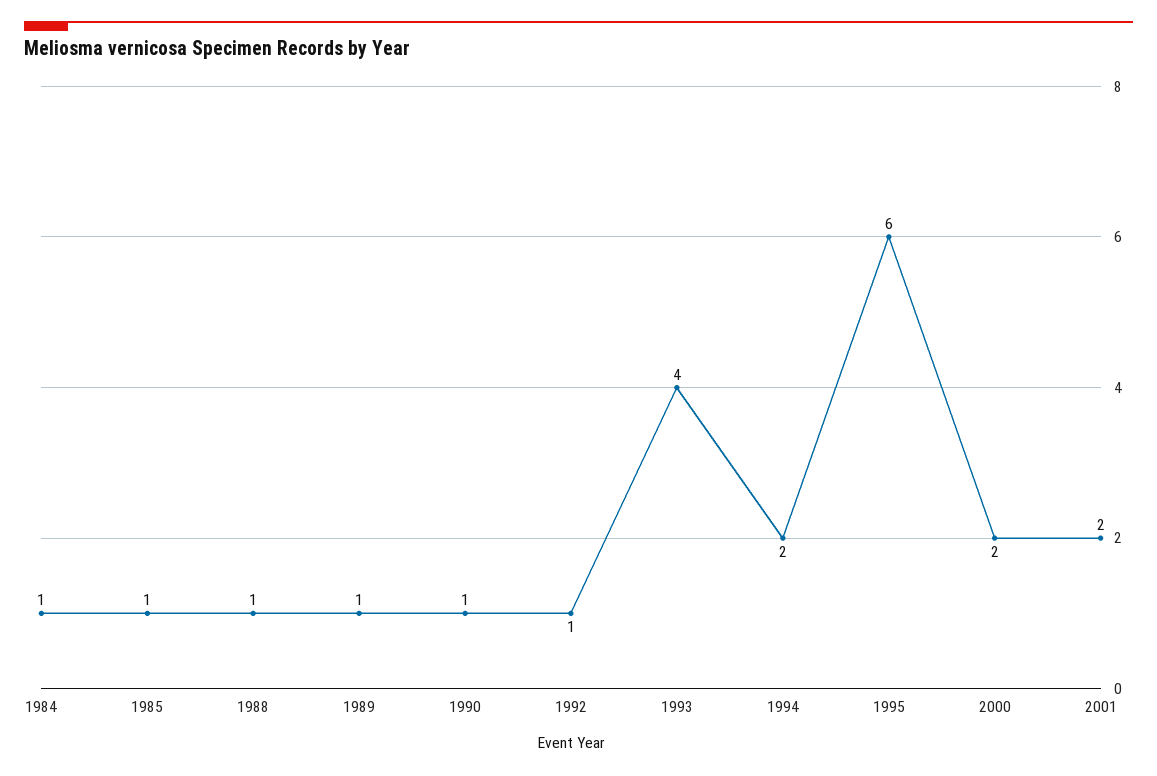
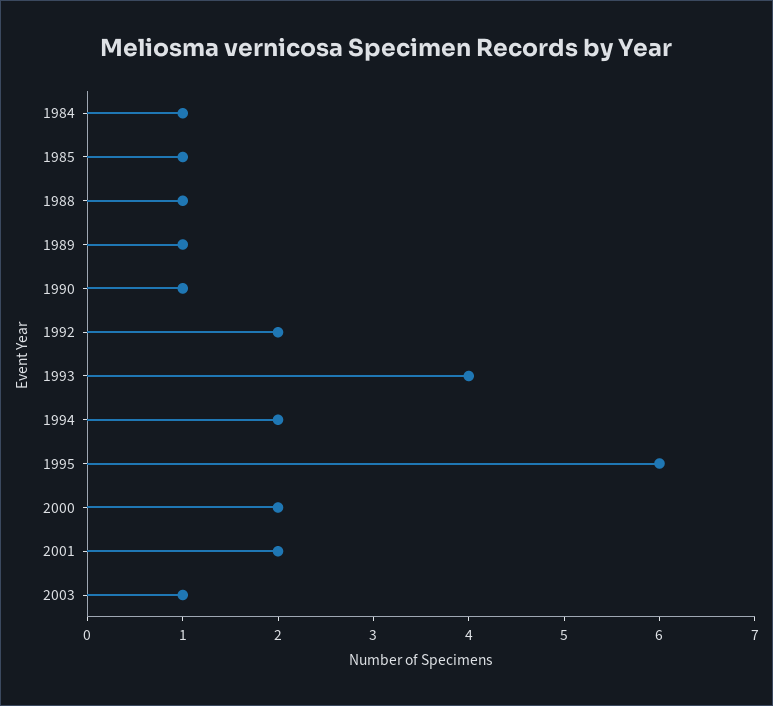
1992: 1 -> 2
2003: none -> 1

